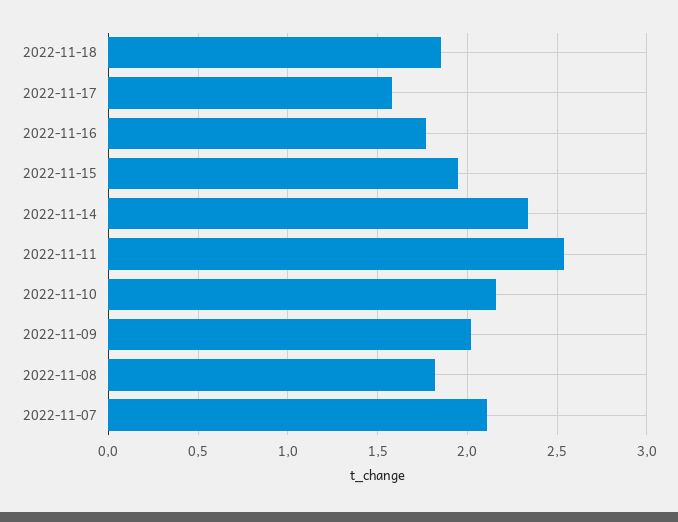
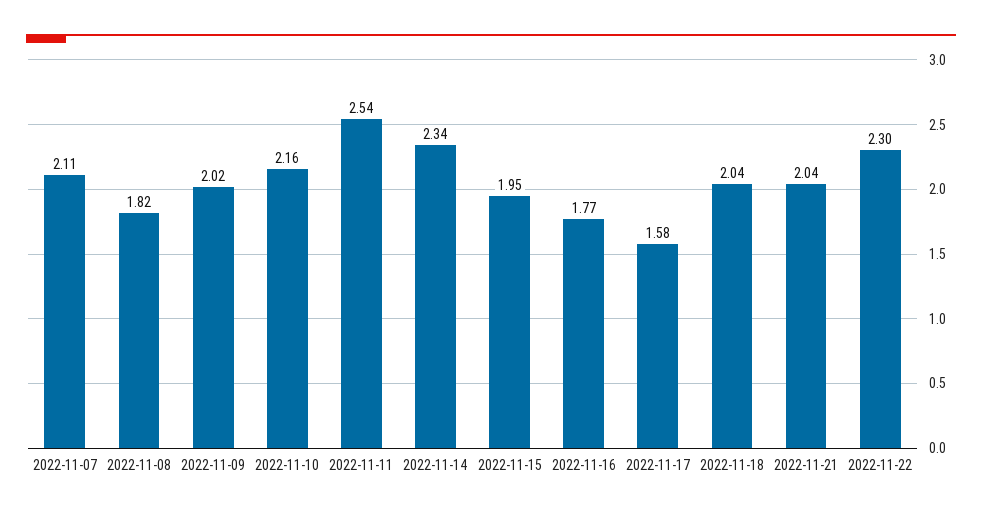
2022-11-18: 1.85 -> 2.04
2022-11-21: none -> 2.04
2022-11-22: none -> 2.3

